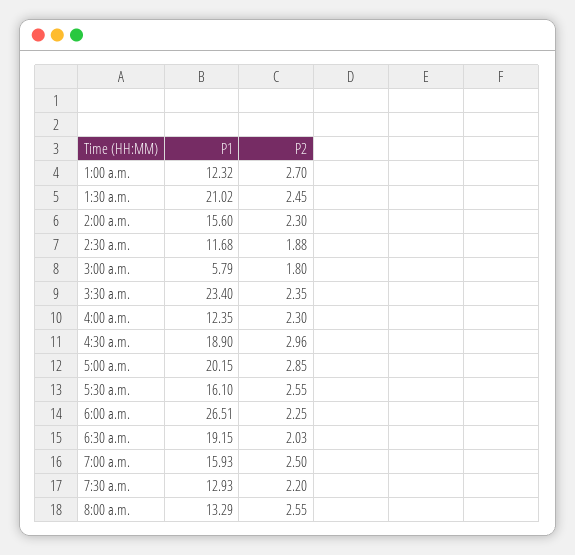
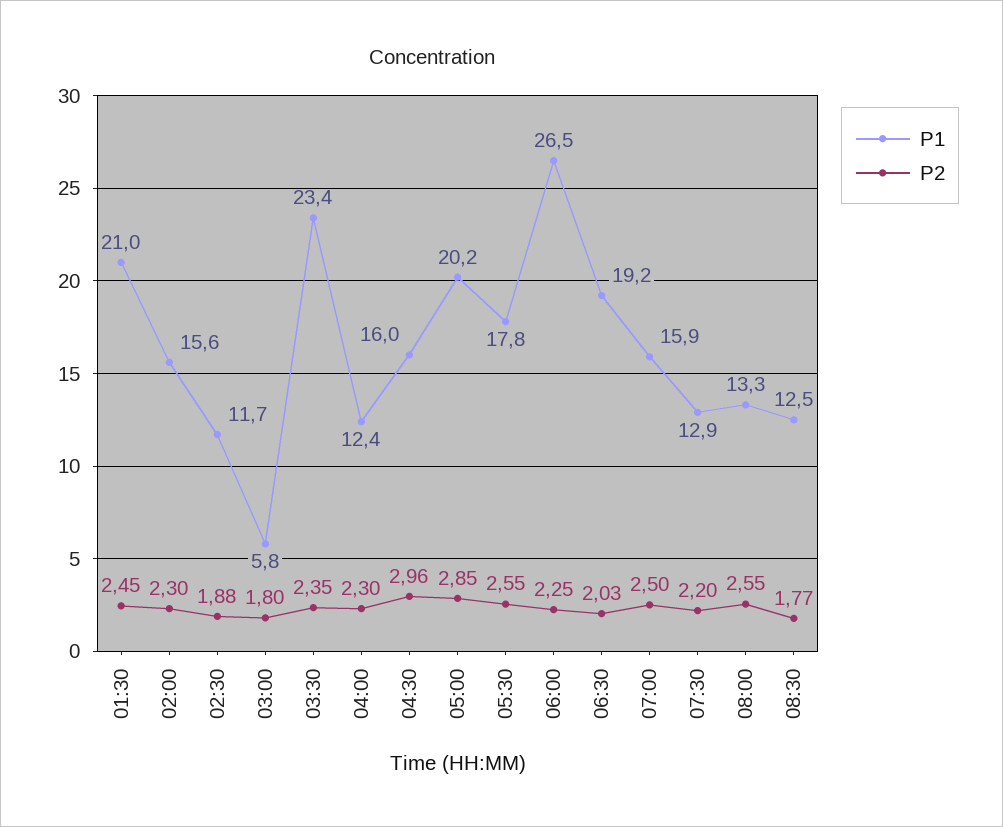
P1, 1:00 a.m.: 12.32 -> none
P2, 1:00 a.m.: 2.7 -> none
P1, 4:30 a.m.: 18.9 -> 16
P1, 5:30 a.m.: 16.1 -> 17.8
P1, 08:30: none -> 12.5
P2, 08:30: none -> 1.77

